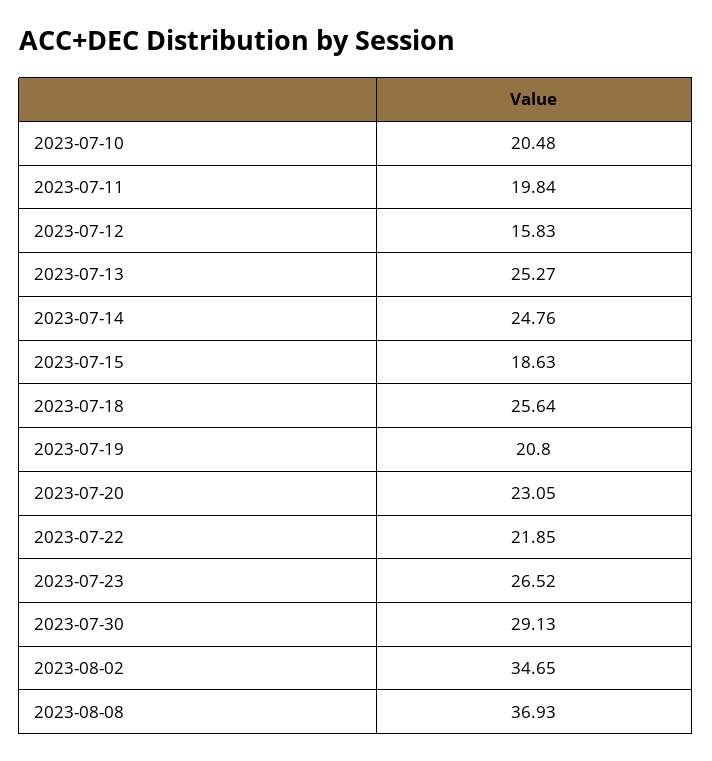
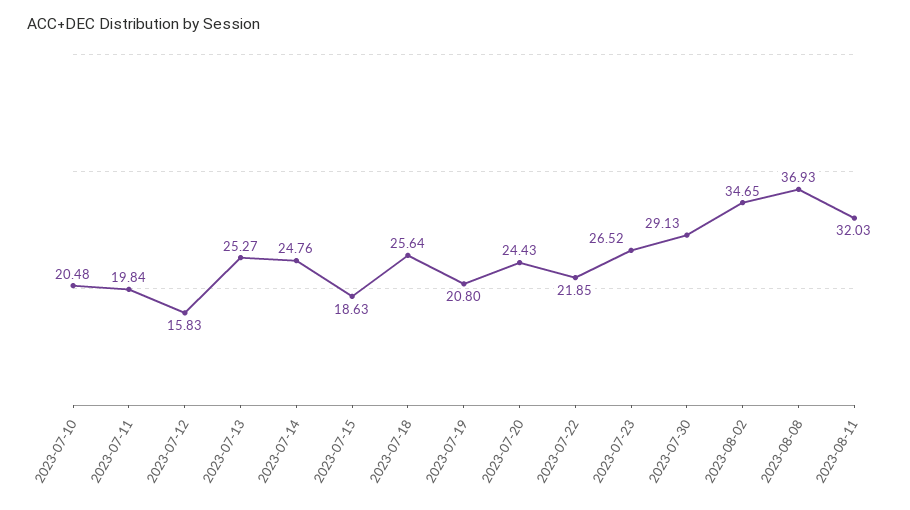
2023-07-20: 23.05 -> 24.43
2023-08-11: none -> 32.03

